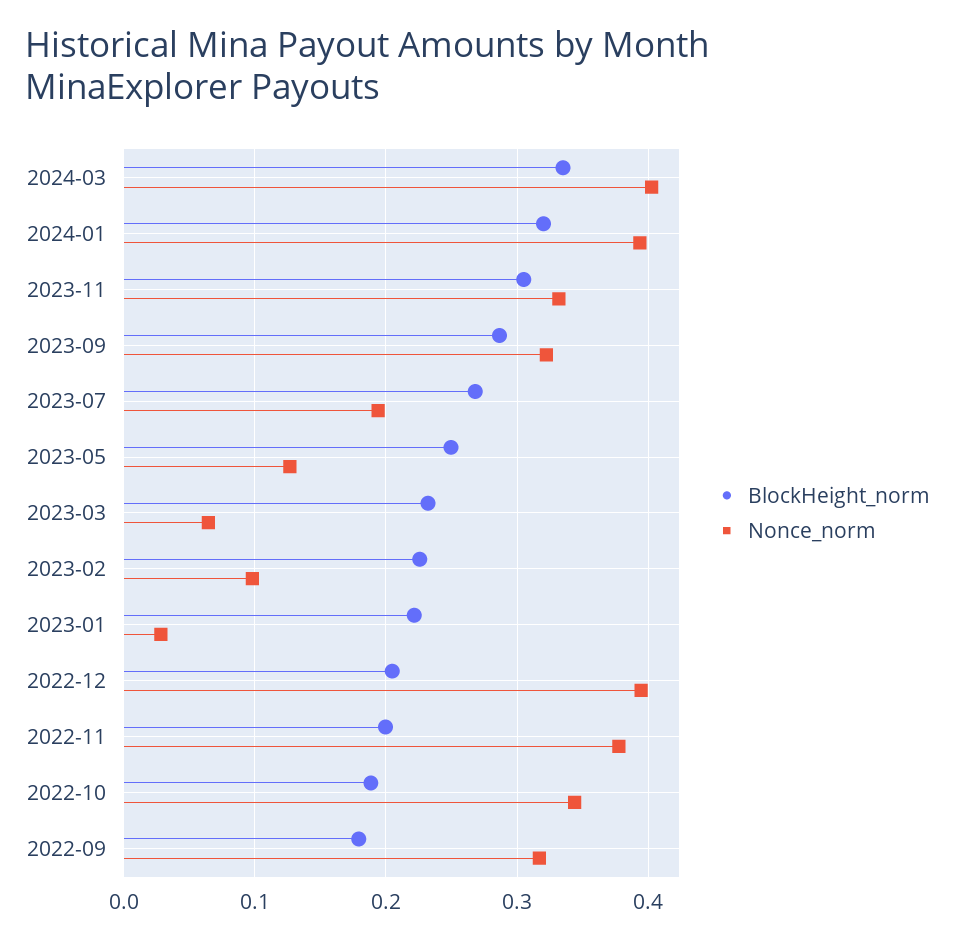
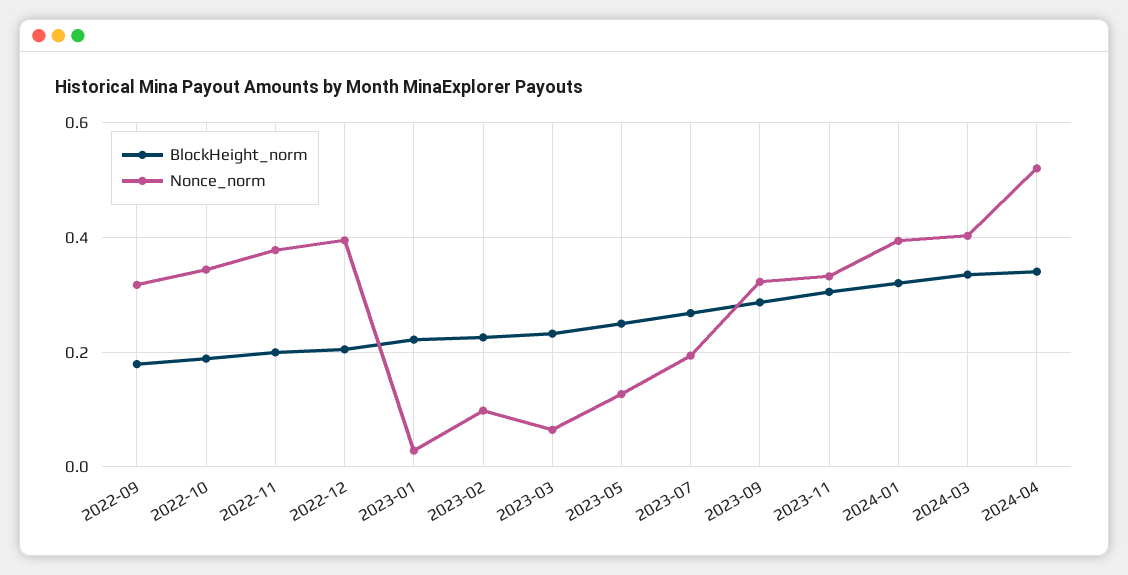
BlockHeight_norm, 2024-04: none -> 0.34
Nonce_norm, 2024-04: none -> 0.52

